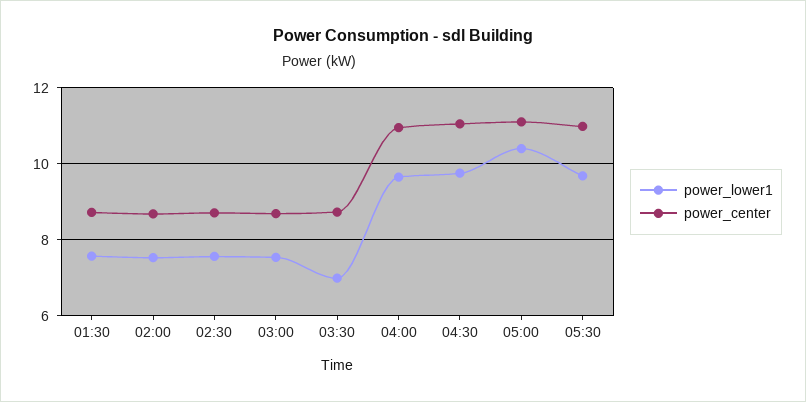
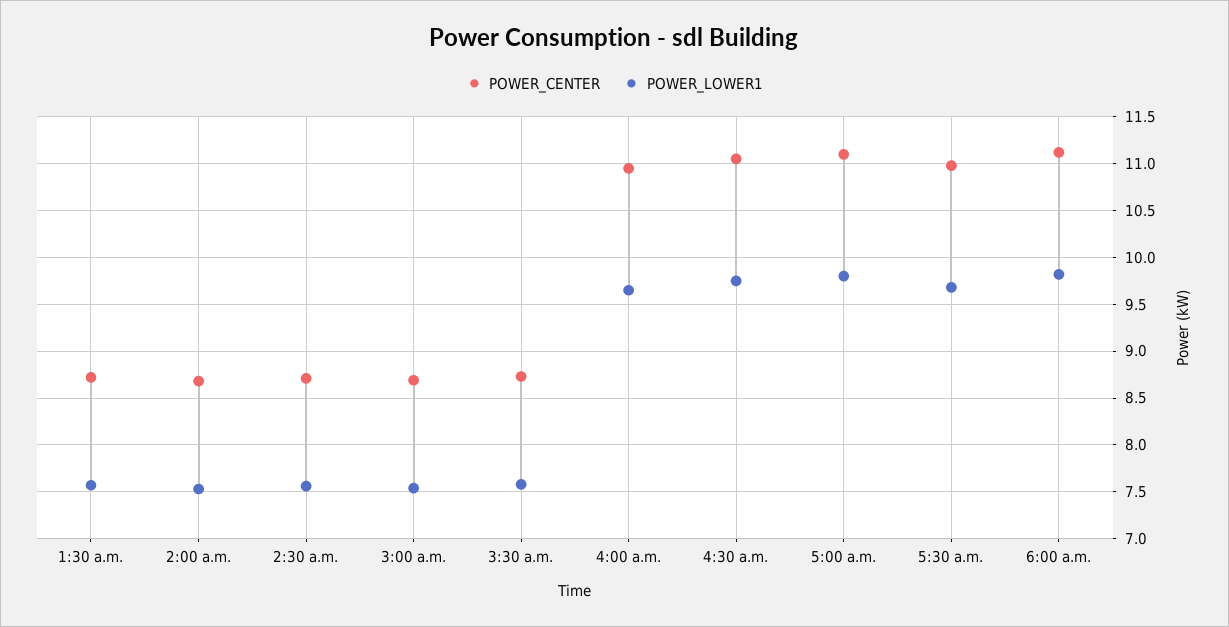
power_lower1, 03:30: 7 -> 7.6
power_lower1, 05:00: 10.4 -> 9.8
power_center, 6:00 a.m.: none -> 11.1
power_lower1, 6:00 a.m.: none -> 9.8

